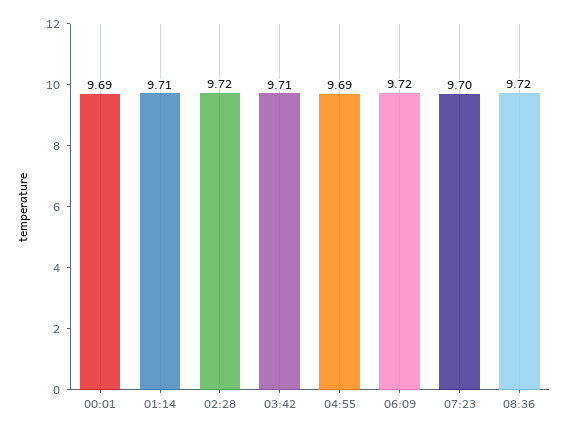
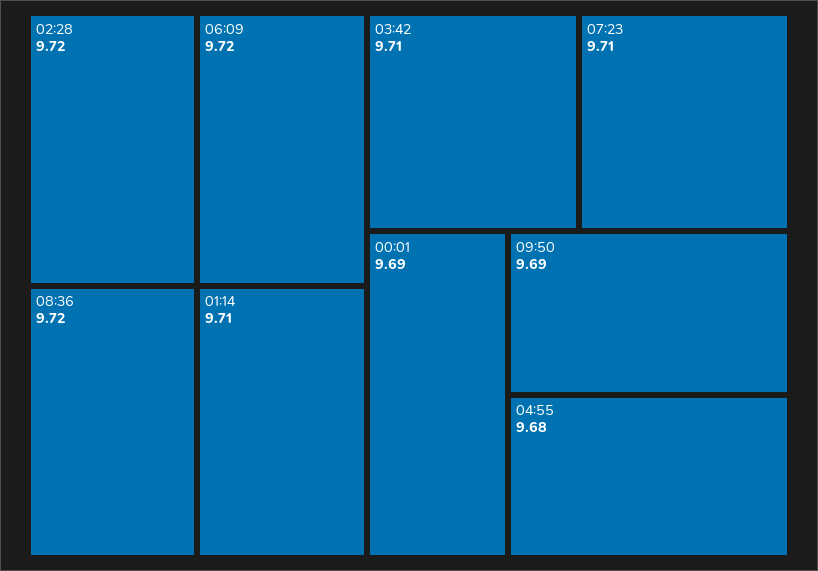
04:55: 9.69 -> 9.68
07:23: 9.7 -> 9.71
09:50: none -> 9.69

